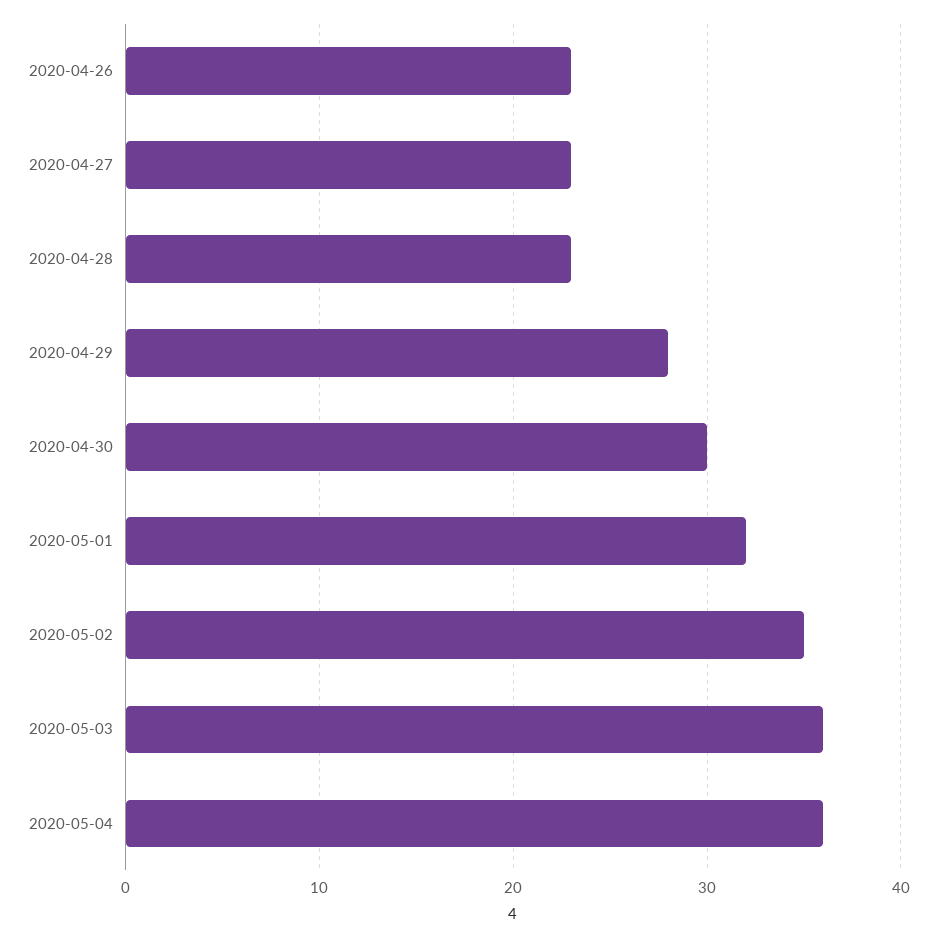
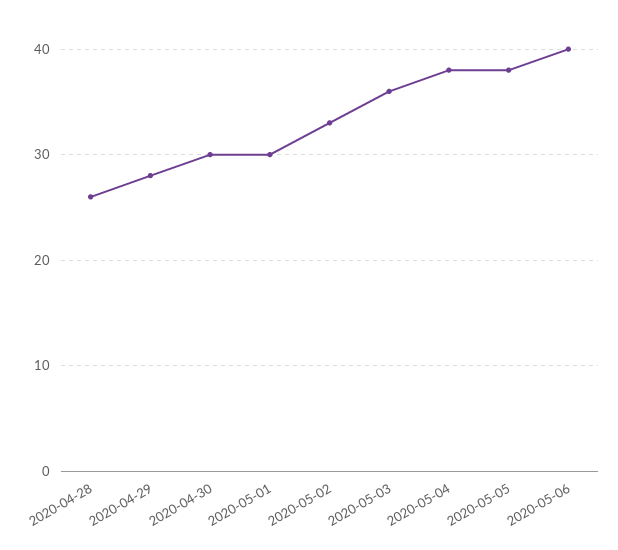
2020-04-26: 23 -> none
2020-04-27: 23 -> none
2020-04-28: 23 -> 26
2020-05-01: 32 -> 30
2020-05-02: 35 -> 33
2020-05-04: 36 -> 38
2020-05-05: none -> 38
2020-05-06: none -> 40

